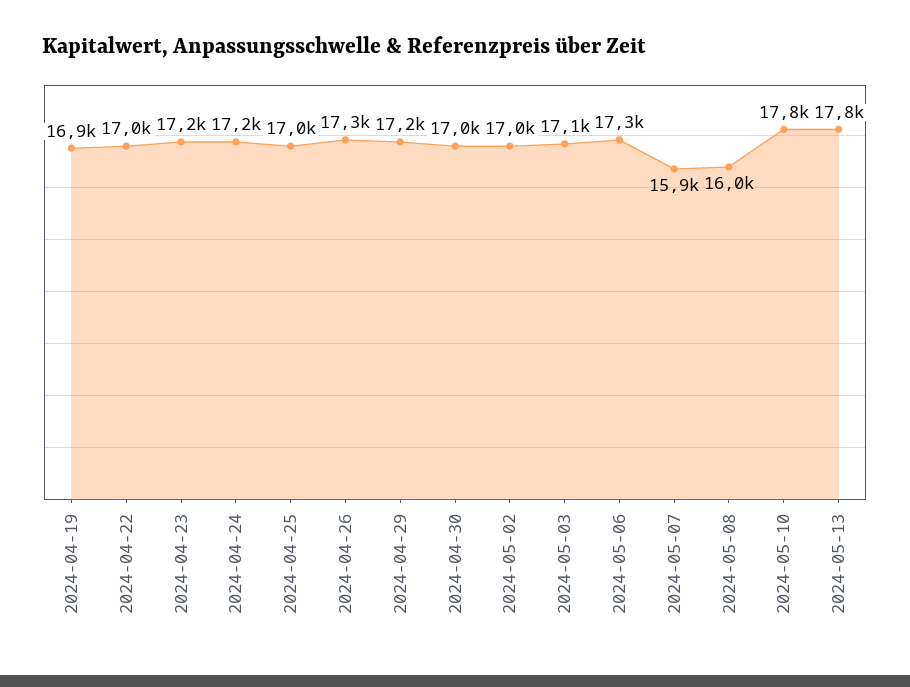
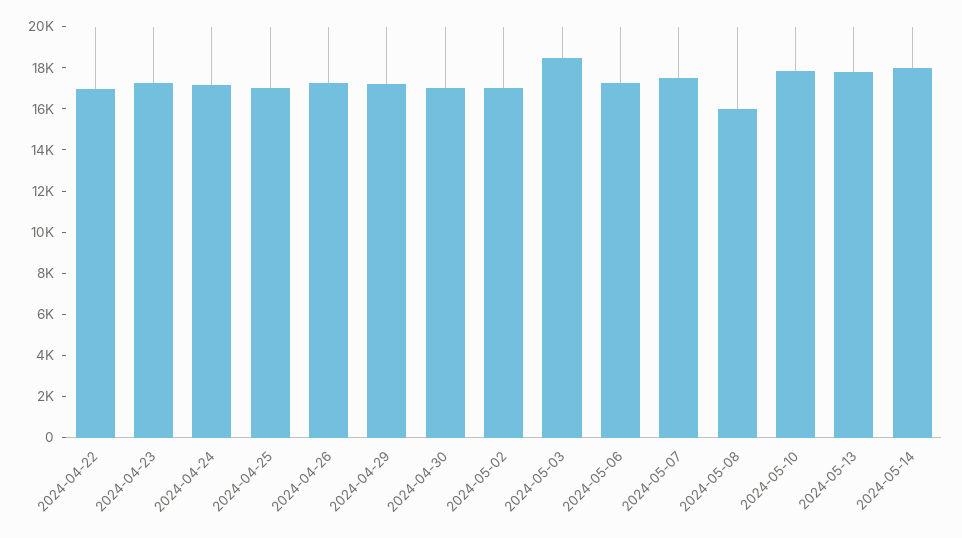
2024-04-19: 16900 -> none
2024-05-03: 17100 -> 18500
2024-05-07: 15900 -> 17500
2024-05-14: none -> 18000

